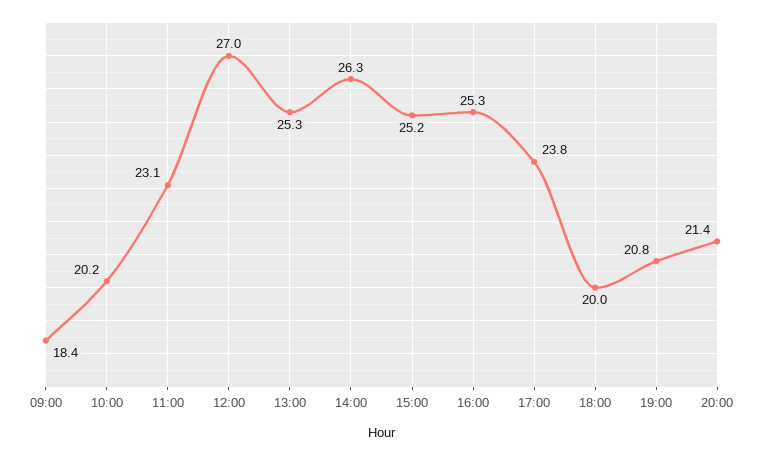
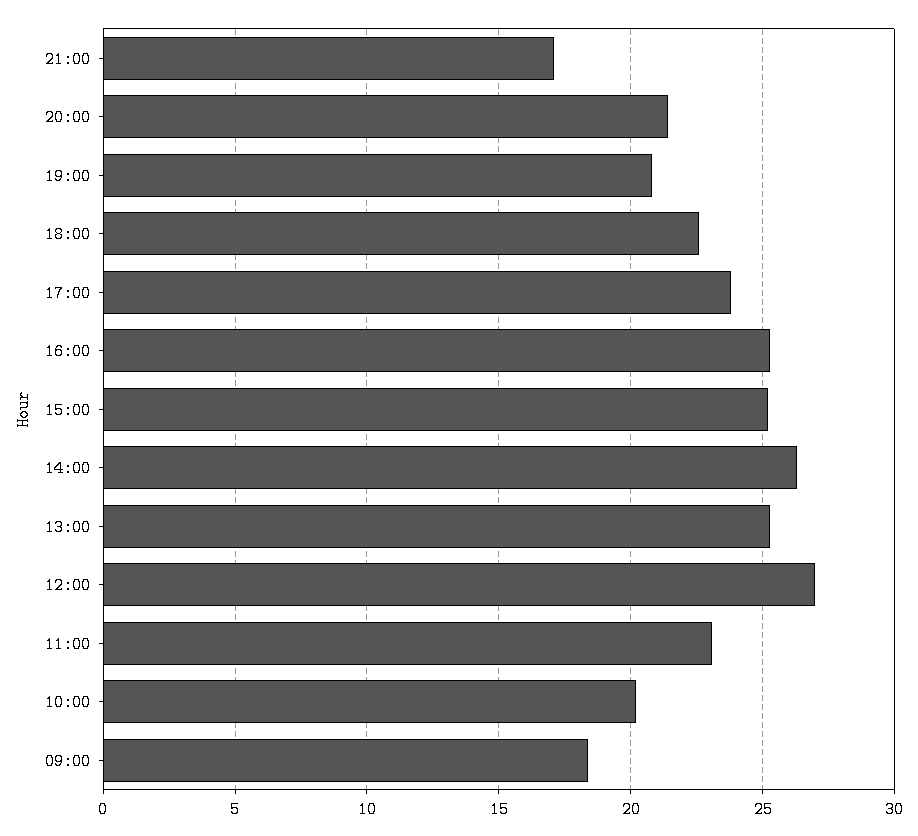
18:00: 20 -> 22.5
21:00: none -> 17

